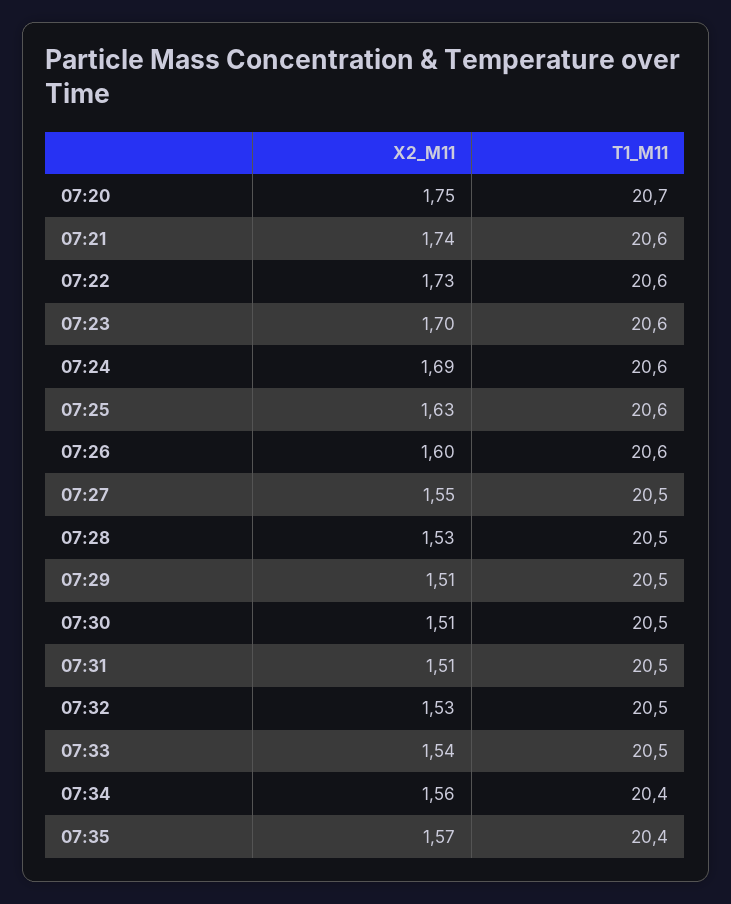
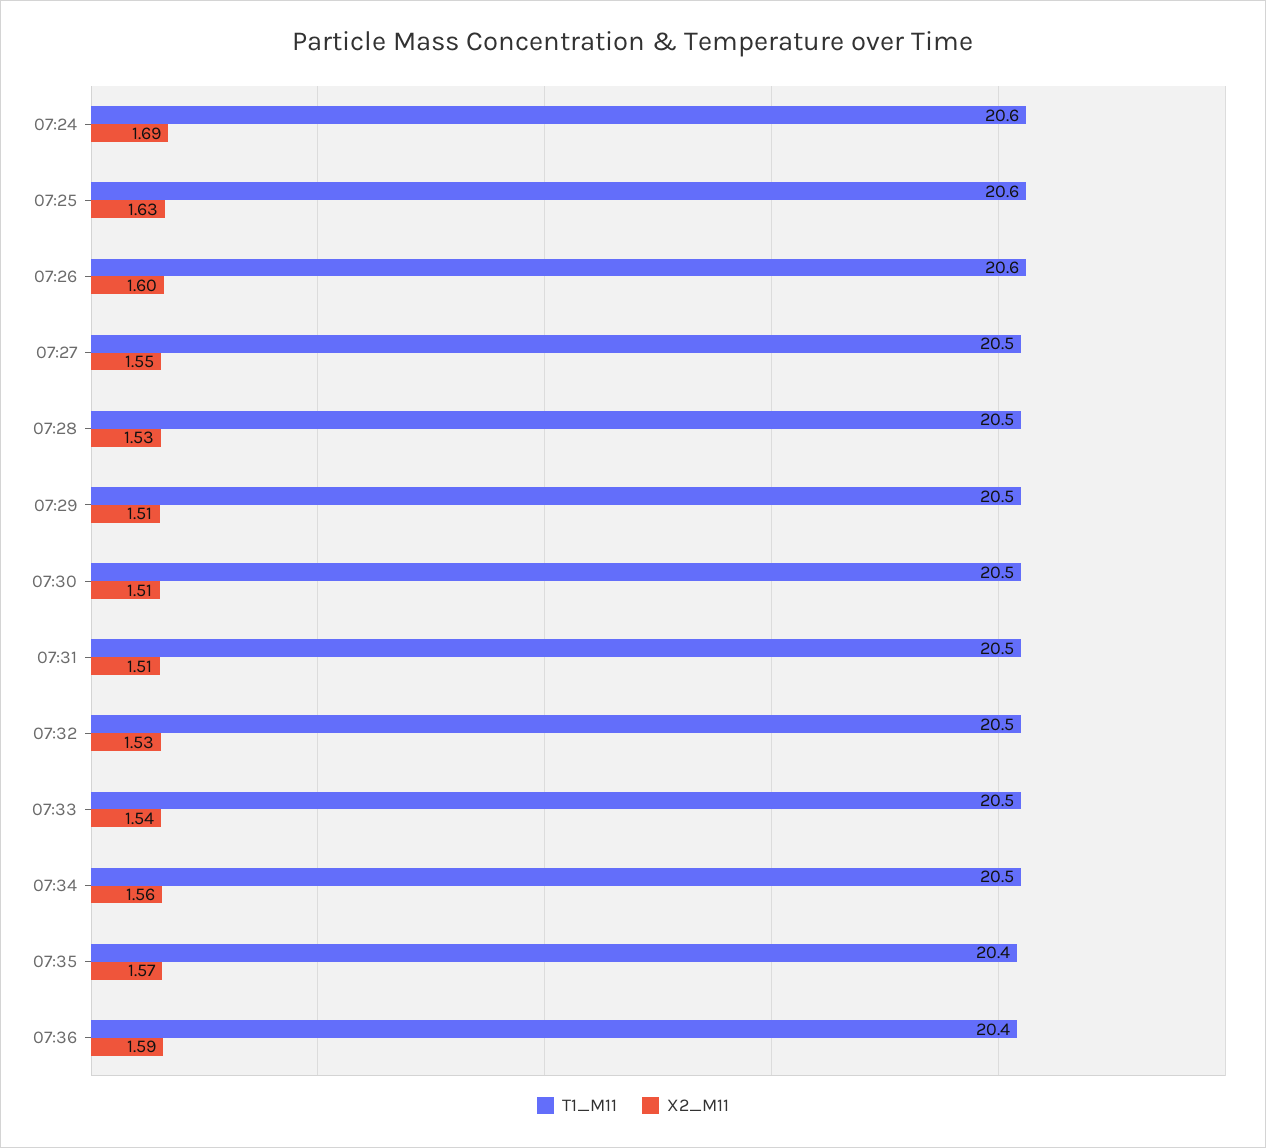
X2_M11, 07:20: 1.75 -> none
T1_M11, 07:20: 20.7 -> none
X2_M11, 07:21: 1.74 -> none
T1_M11, 07:21: 20.6 -> none
X2_M11, 07:22: 1.73 -> none
T1_M11, 07:22: 20.6 -> none
X2_M11, 07:23: 1.7 -> none
T1_M11, 07:23: 20.6 -> none
T1_M11, 07:34: 20.4 -> 20.5
T1_M11, 07:36: none -> 20.4
X2_M11, 07:36: none -> 1.59

